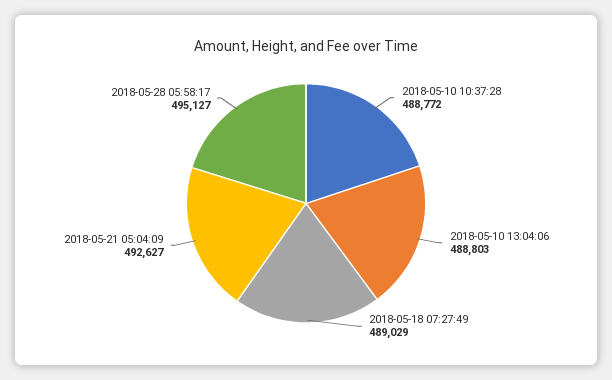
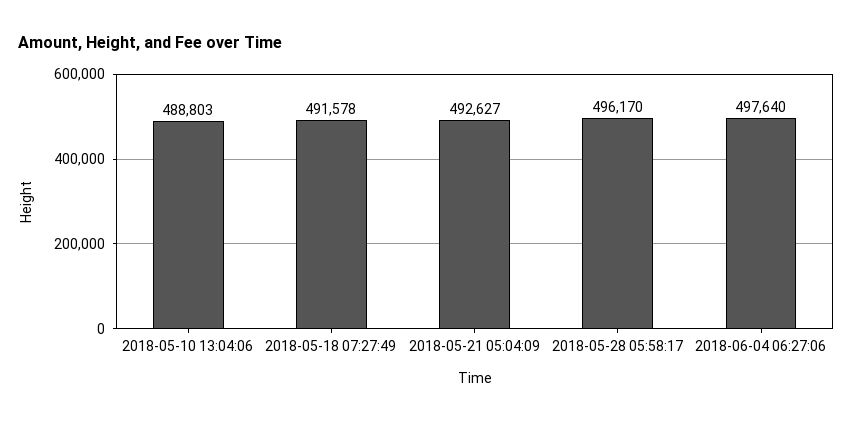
2018-05-10 10:37:28: 488772 -> none
2018-05-18 07:27:49: 489029 -> 491578
2018-05-28 05:58:17: 495127 -> 496170
2018-06-04 06:27:06: none -> 497640

